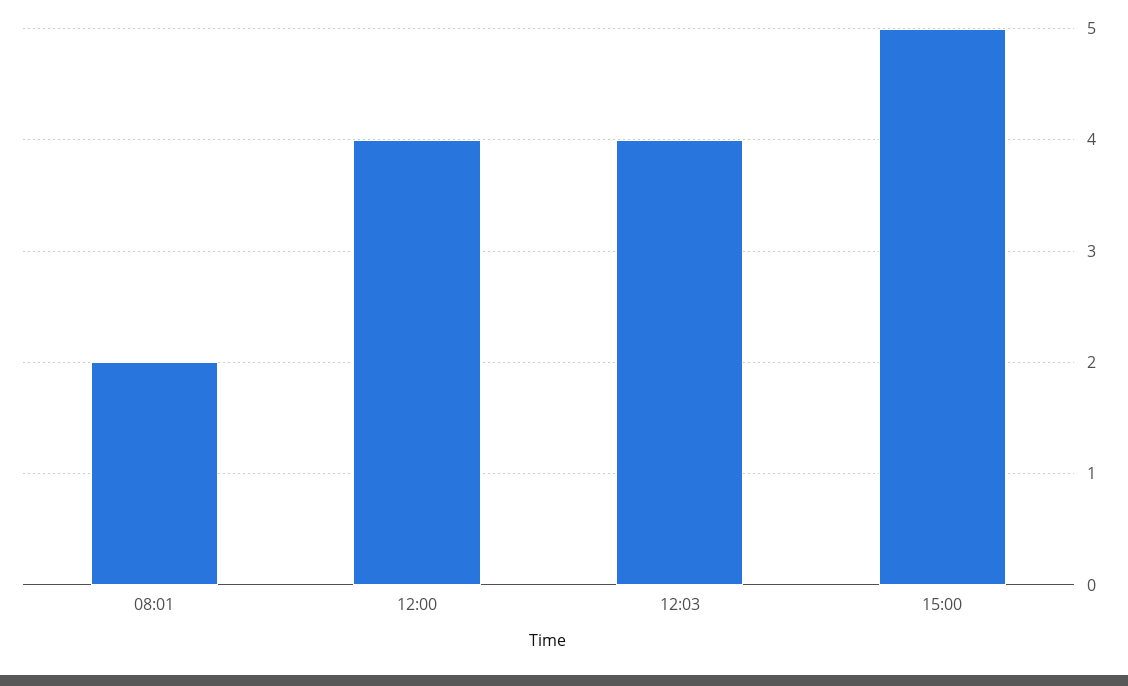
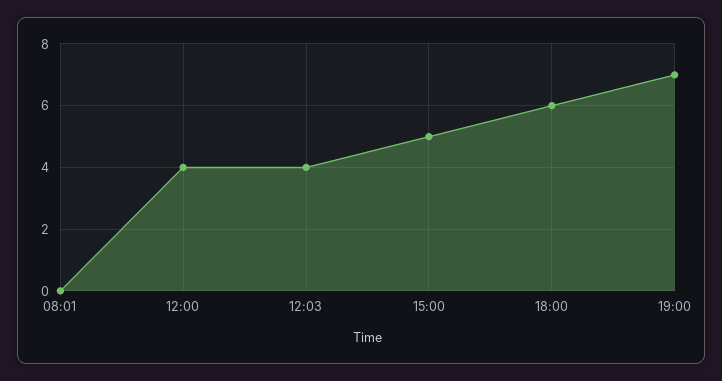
08:01: 2 -> 0
18:00: none -> 6
19:00: none -> 7

